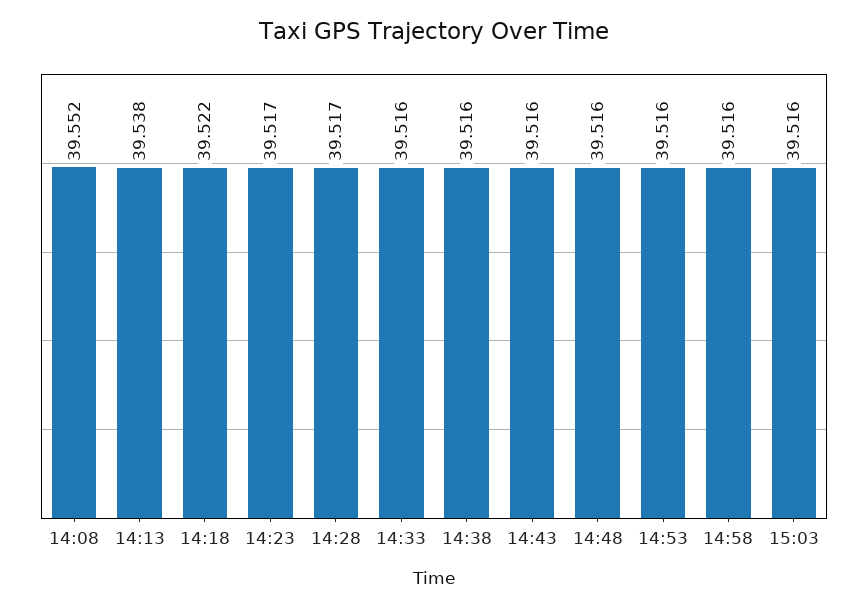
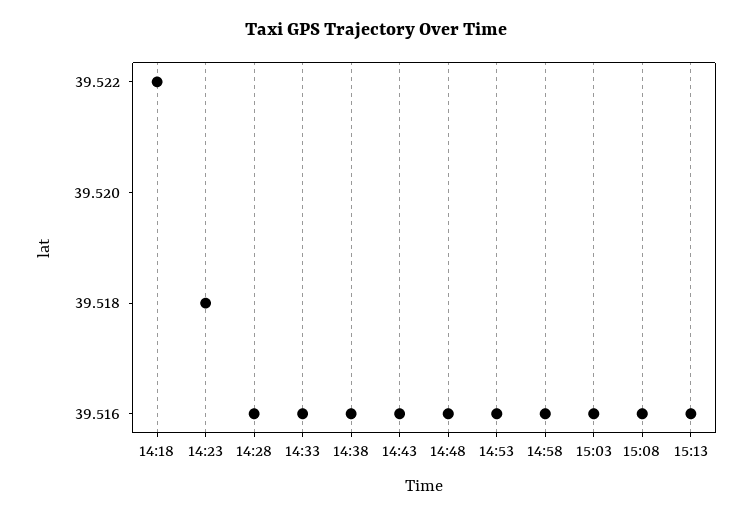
14:08: 39.552 -> none
14:13: 39.538 -> none
14:23: 39.517 -> 39.518
14:28: 39.517 -> 39.516
15:08: none -> 39.516
15:13: none -> 39.516

